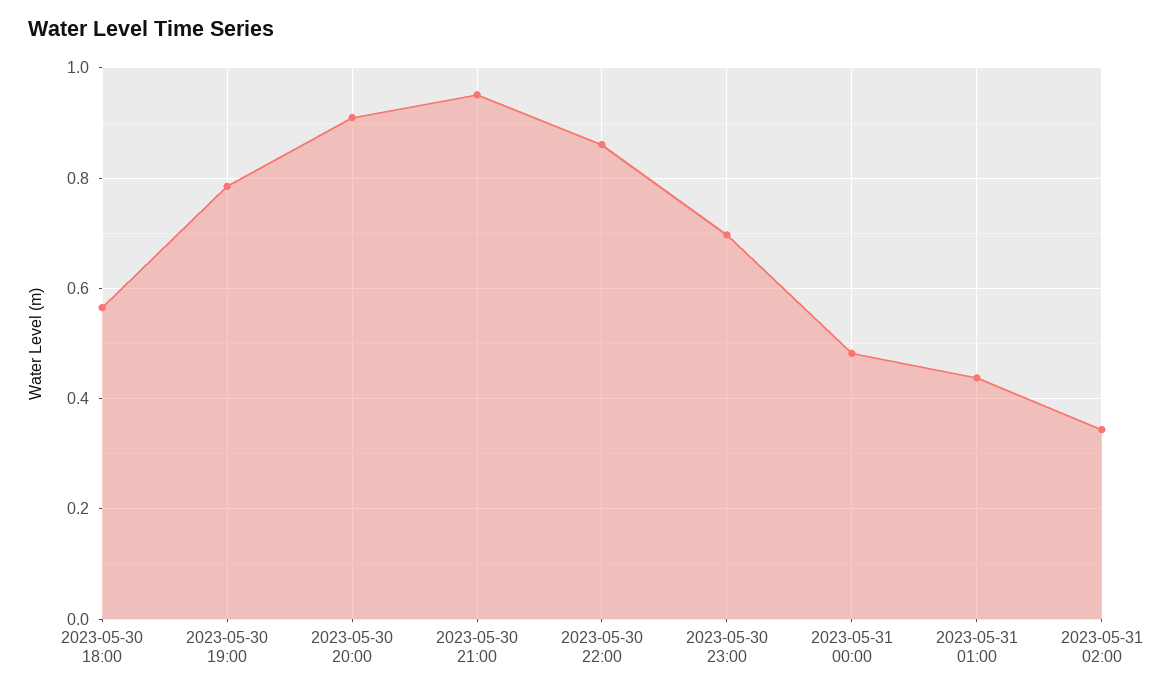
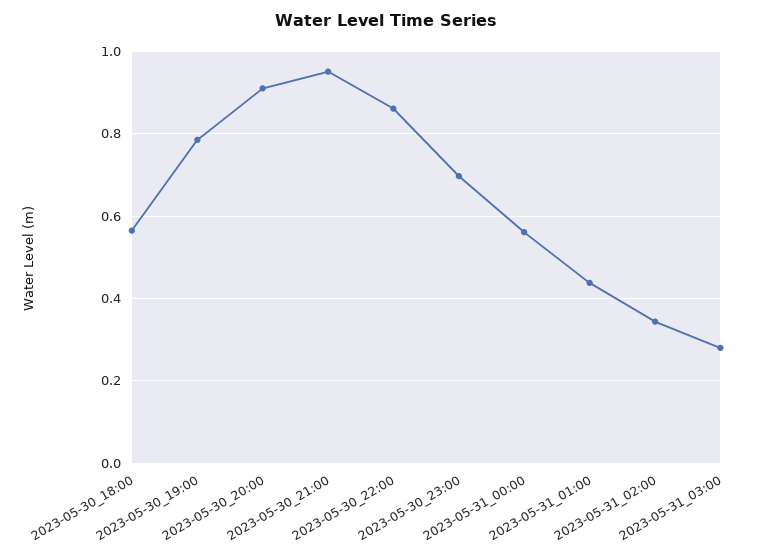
2023-05-31 00:00: 0.48 -> 0.56
2023-05-31_03:00: none -> 0.28

